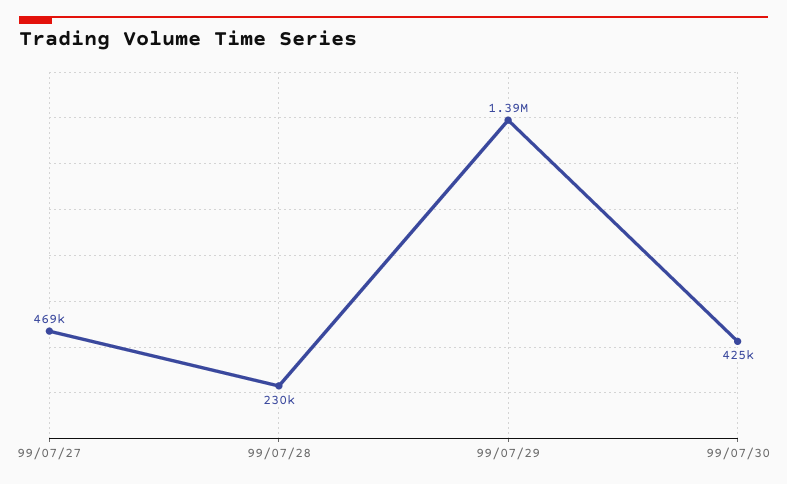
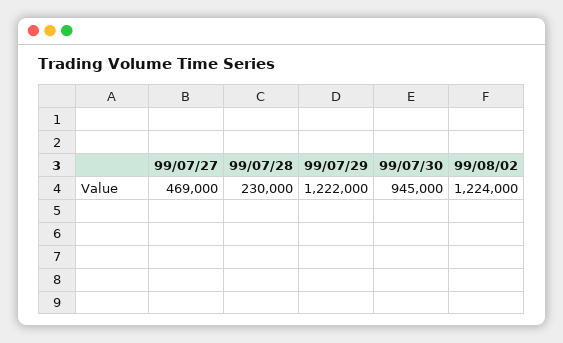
99/07/29: 1390000 -> 1222000
99/07/30: 425000 -> 945000
99/08/02: none -> 1224000

